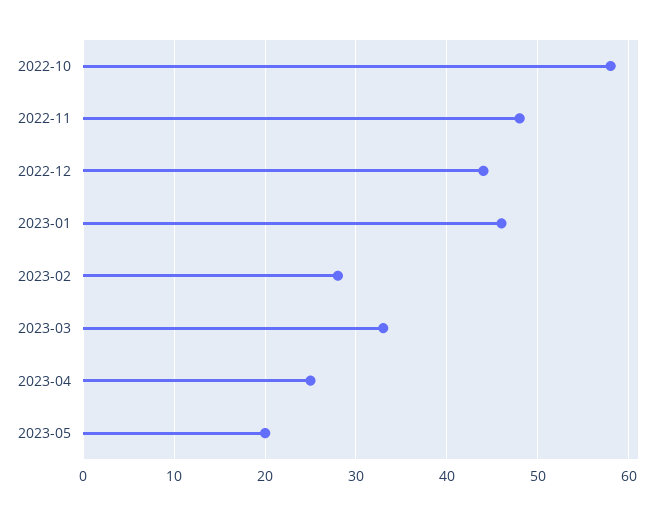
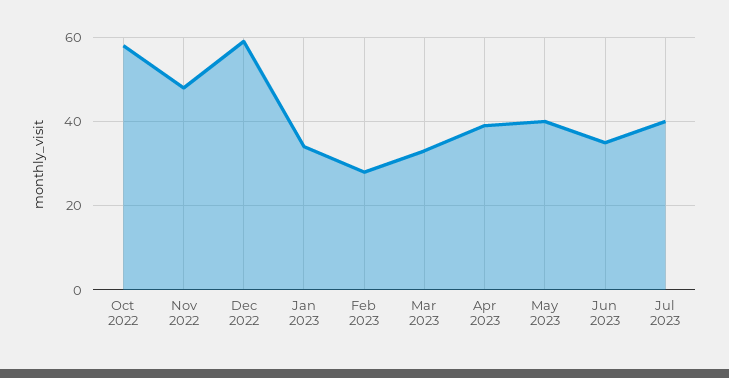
2022-12: 44 -> 60
2023-01: 46 -> 35
2023-04: 25 -> 40
2023-05: 20 -> 40
Jun 2023: none -> 35
Jul 2023: none -> 40

